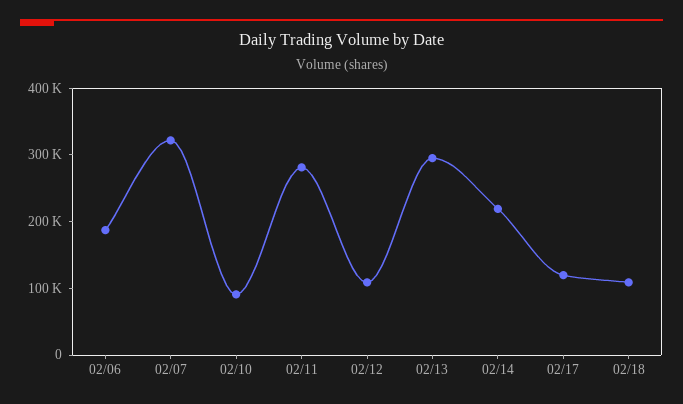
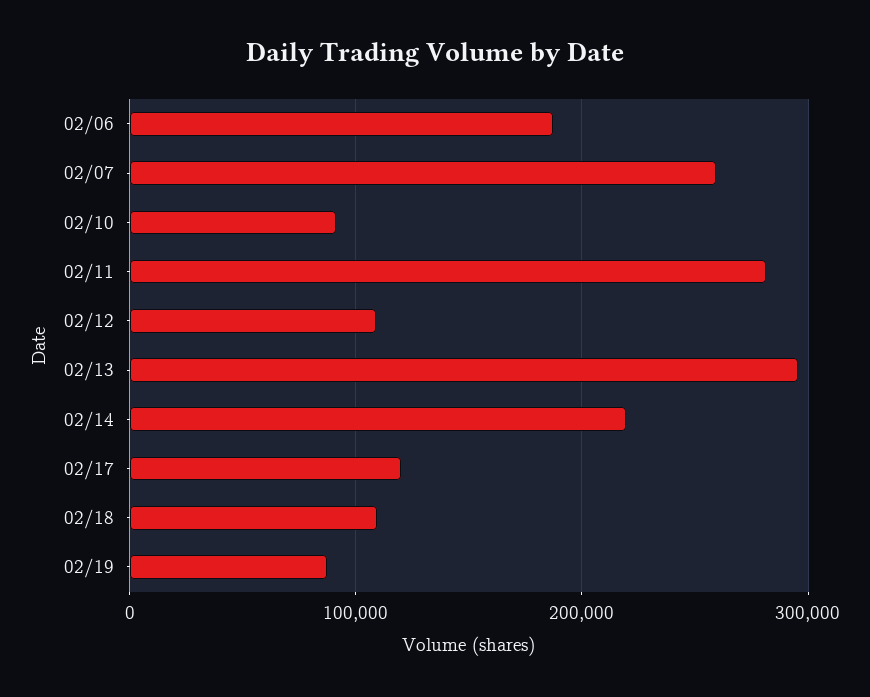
02/07: 320000 -> 260000
02/19: none -> 90000

